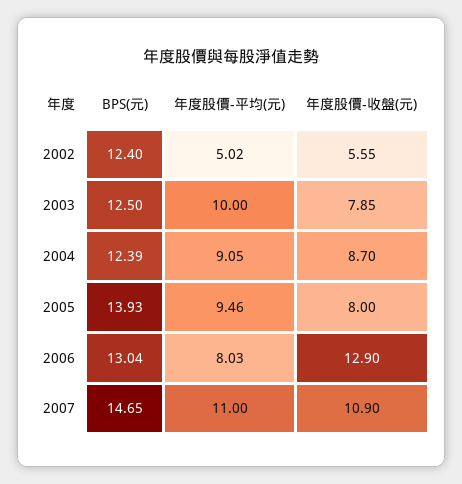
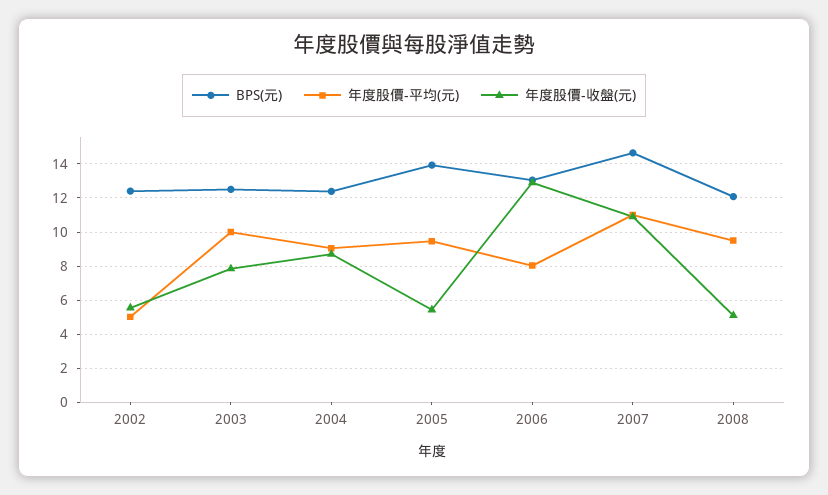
年度股價-收盤(元), 2005: 8 -> 5.5
BPS(元), 2008: none -> 12
年度股價-平均(元), 2008: none -> 9.5
年度股價-收盤(元), 2008: none -> 5

